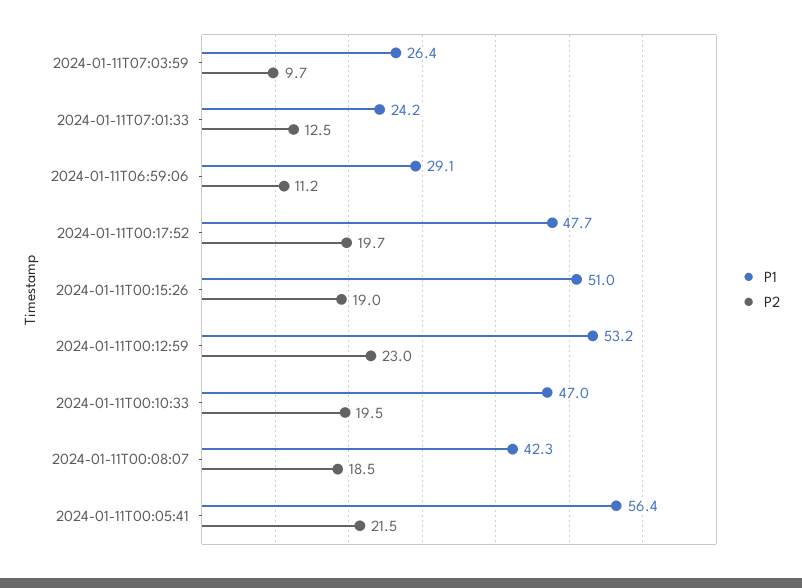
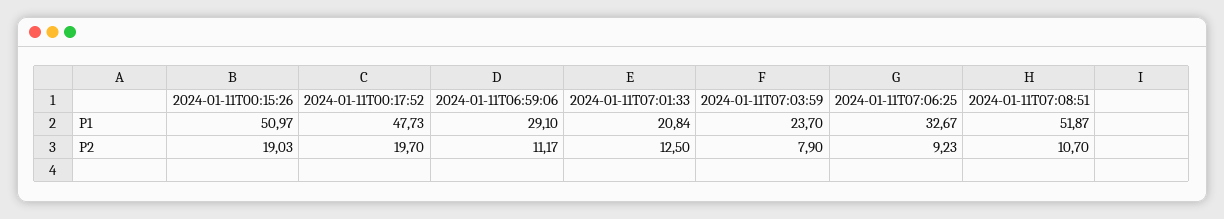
P1, 2024-01-11T07:03:59: 26.4 -> 23.7
P2, 2024-01-11T07:03:59: 9.7 -> 7.9
P1, 2024-01-11T07:01:33: 24.2 -> 20.84
P1, 2024-01-11T00:12:59: 53.2 -> none
P2, 2024-01-11T00:12:59: 23 -> none
P1, 2024-01-11T00:10:33: 47 -> none
P2, 2024-01-11T00:10:33: 19.5 -> none
P1, 2024-01-11T00:08:07: 42.3 -> none
P2, 2024-01-11T00:08:07: 18.5 -> none
P1, 2024-01-11T00:05:41: 56.4 -> none
P2, 2024-01-11T00:05:41: 21.5 -> none
P1, 2024-01-11T07:06:25: none -> 32.67
P1, 2024-01-11T07:08:51: none -> 51.87
P2, 2024-01-11T07:06:25: none -> 9.23
P2, 2024-01-11T07:08:51: none -> 10.7

